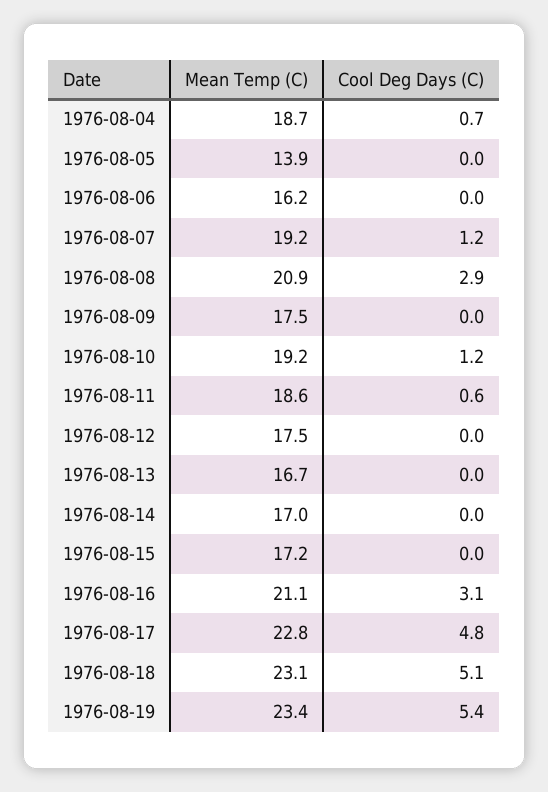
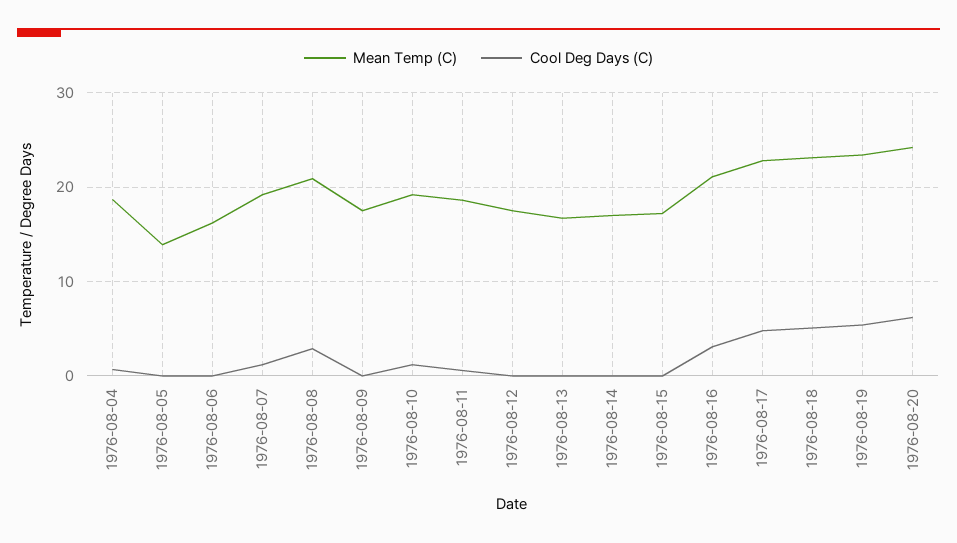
Mean Temp (C), 1976-08-20: none -> 24
Cool Deg Days (C), 1976-08-20: none -> 6

